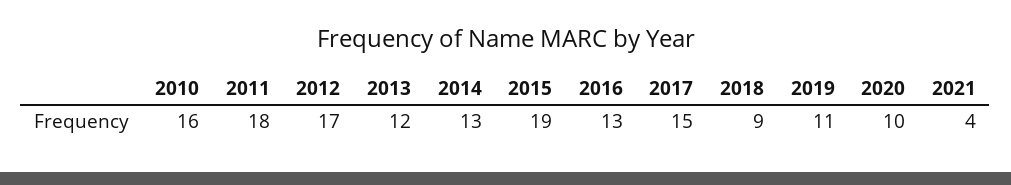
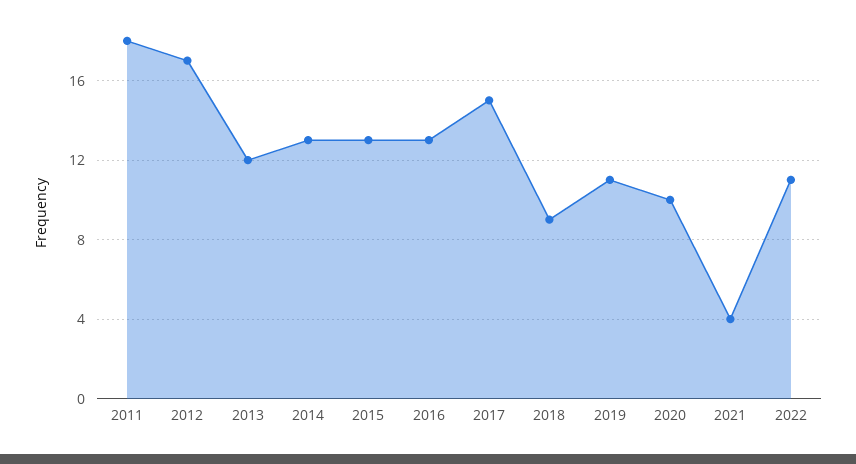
2010: 16 -> none
2015: 19 -> 13
2022: none -> 11

